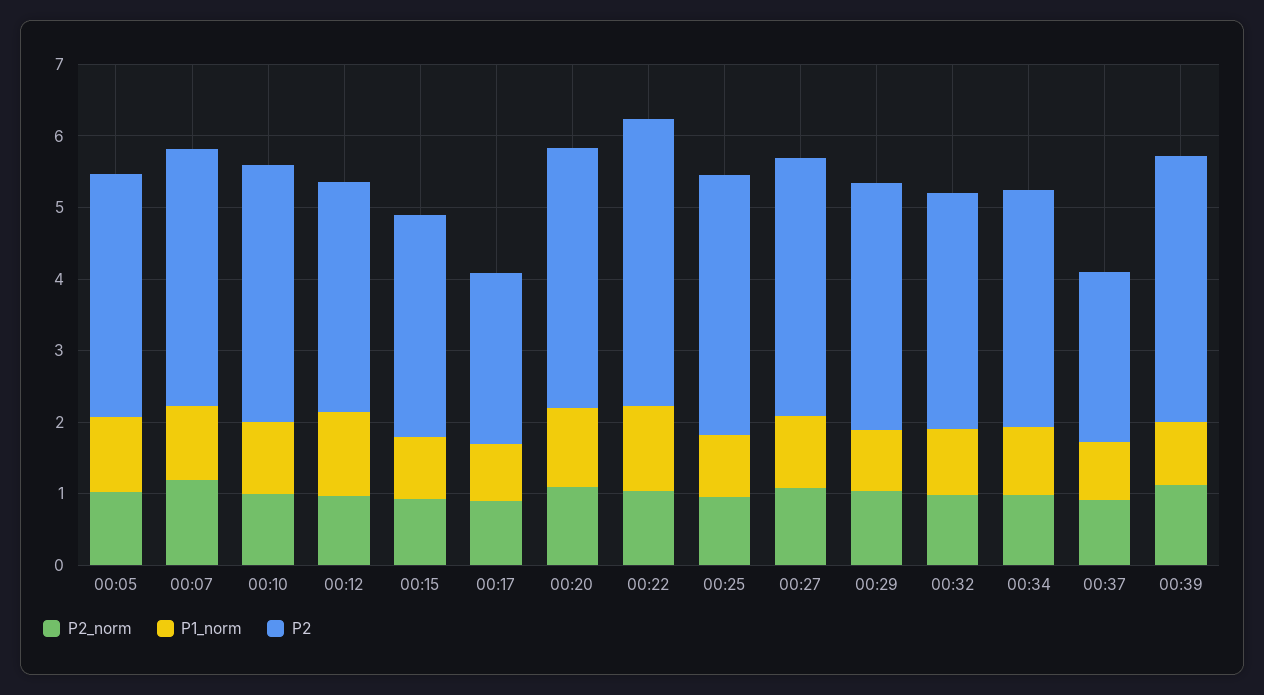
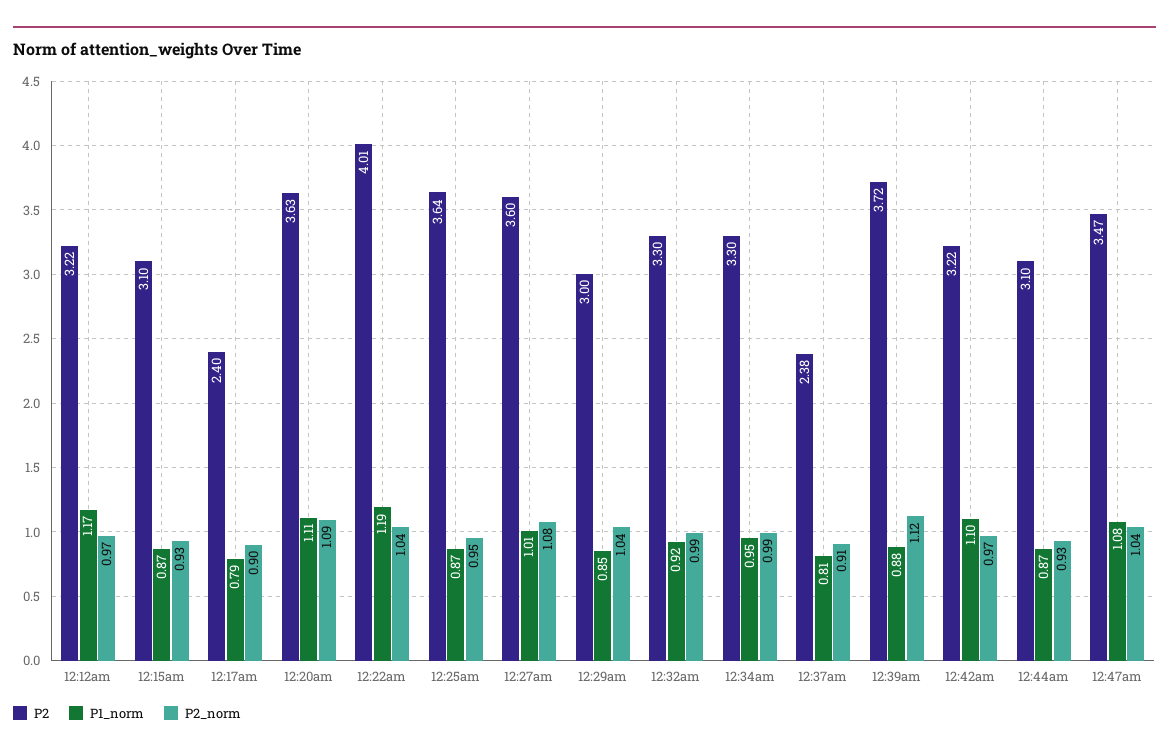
P2_norm, 00:05: 1 -> none
P1_norm, 00:05: 1 -> none
P2, 00:05: 3.4 -> none
P2_norm, 00:07: 1.2 -> none
P1_norm, 00:07: 1 -> none
P2, 00:07: 3.6 -> none
P2_norm, 00:10: 1 -> none
P1_norm, 00:10: 1 -> none
P2, 00:10: 3.6 -> none
P2, 00:29: 3.4 -> 3
P2, 12:42am: none -> 3.22
P1_norm, 12:42am: none -> 1.1
P2_norm, 12:42am: none -> 0.97
P2, 12:44am: none -> 3.1
P1_norm, 12:44am: none -> 0.87
P2_norm, 12:44am: none -> 0.93
P2, 12:47am: none -> 3.47
P1_norm, 12:47am: none -> 1.08
P2_norm, 12:47am: none -> 1.04

